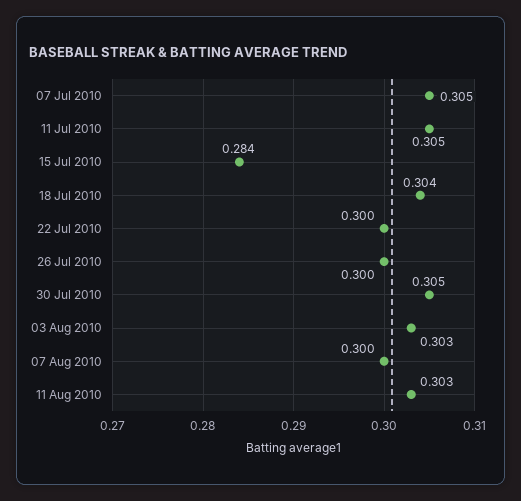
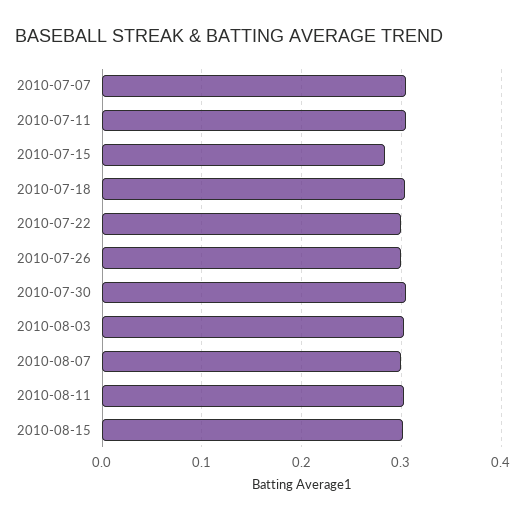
2010-08-15: none -> 0.3

